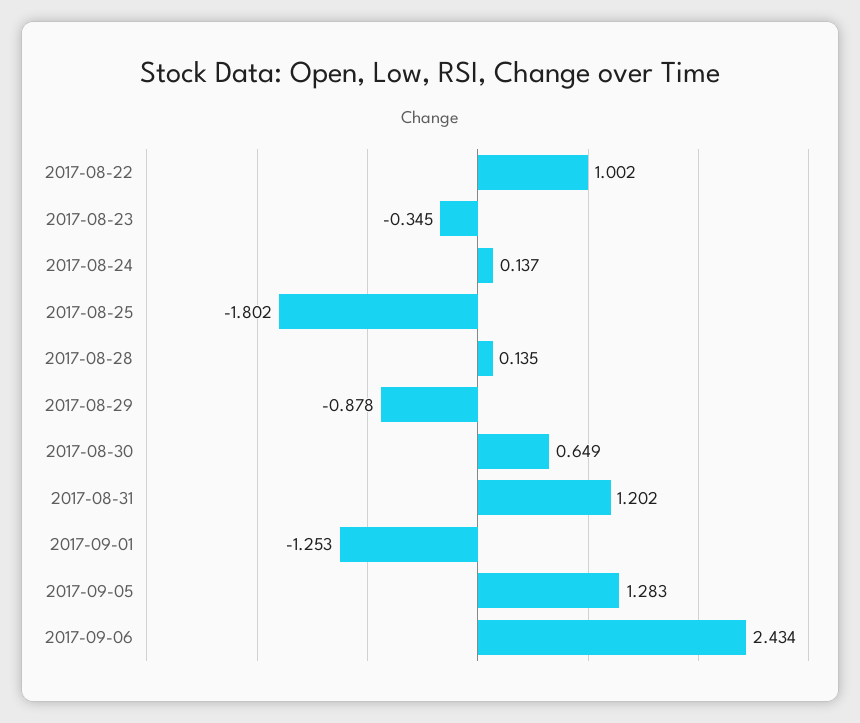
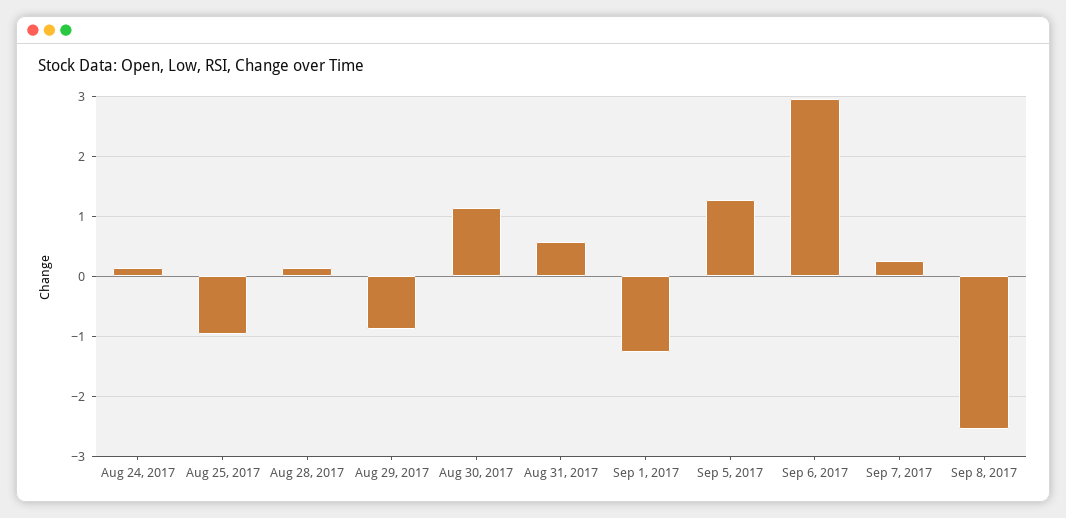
2017-08-22: 1.002 -> none
2017-08-23: -0.345 -> none
2017-08-25: -1.802 -> -1
2017-08-30: 0.649 -> 1.2
2017-08-31: 1.202 -> 0.6
2017-09-06: 2.434 -> 3
Sep 7, 2017: none -> 0.2
Sep 8, 2017: none -> -2.6

